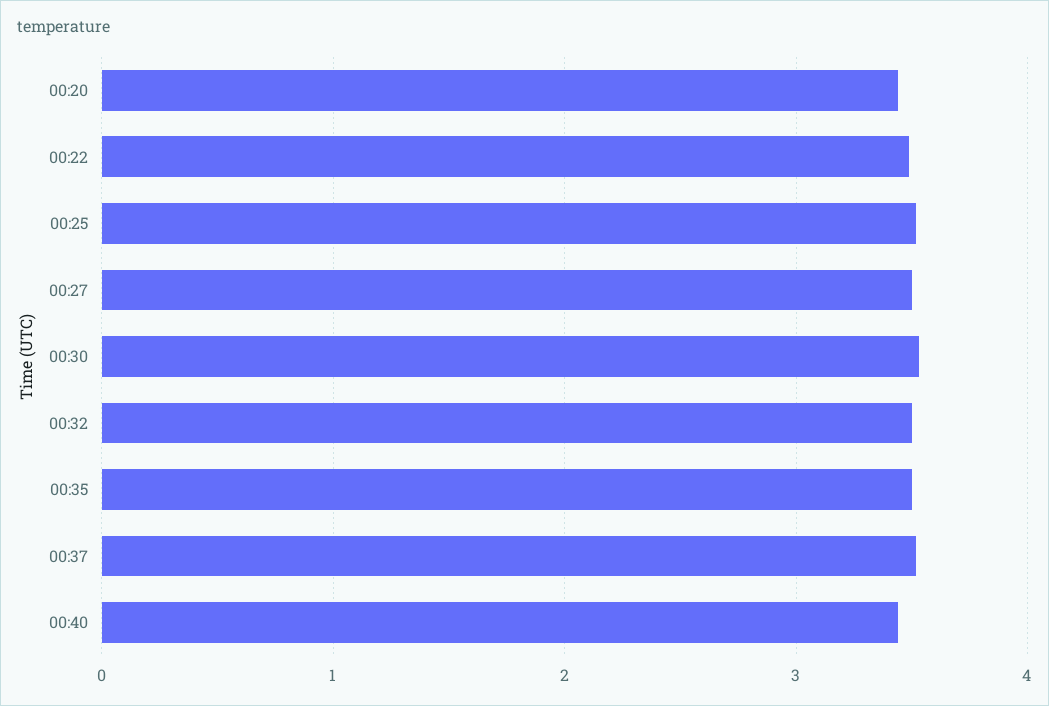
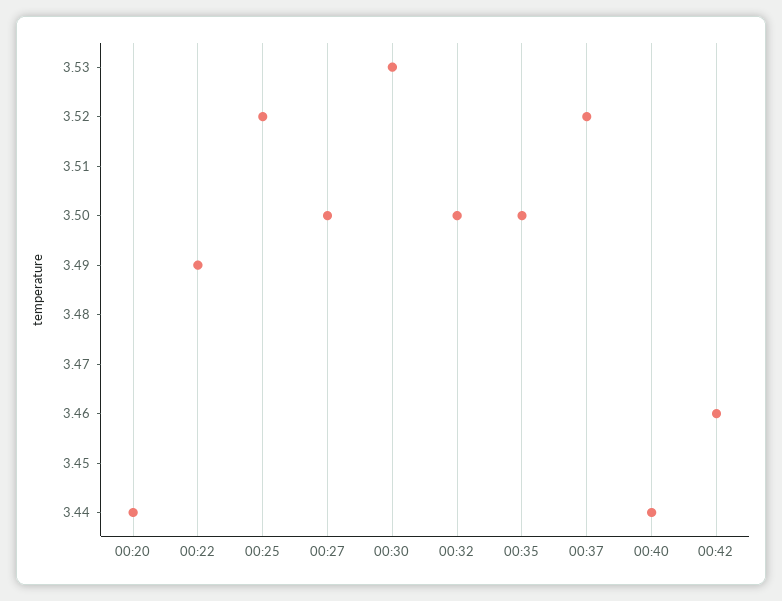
00:42: none -> 3.46

